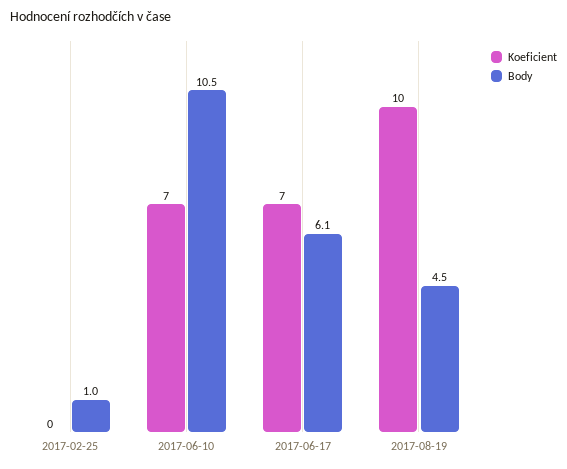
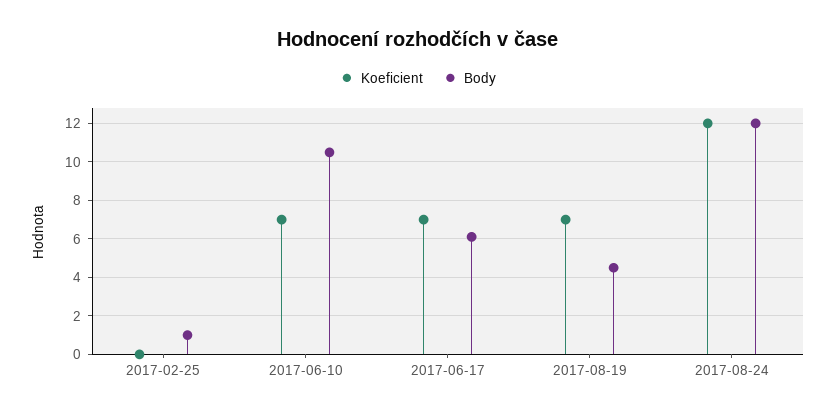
Koeficient, 2017-08-19: 10 -> 7
Koeficient, 2017-08-24: none -> 12
Body, 2017-08-24: none -> 12

